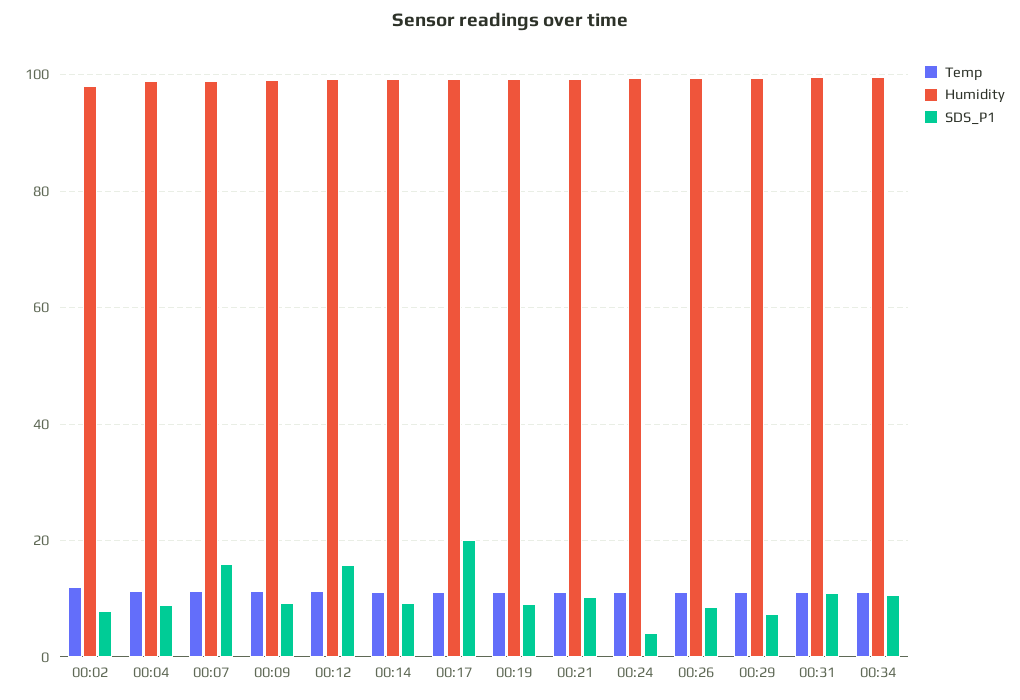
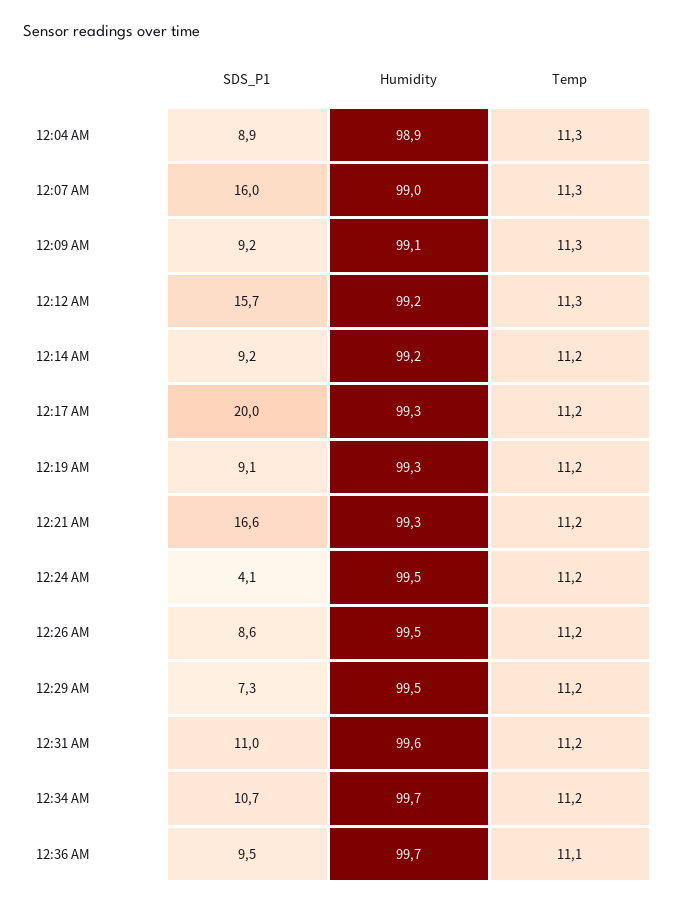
Temp, 00:02: 12 -> none
Humidity, 00:02: 98 -> none
SDS_P1, 00:02: 8 -> none
SDS_P1, 00:21: 10 -> 16.6
SDS_P1, 12:36 AM: none -> 9.5
Humidity, 12:36 AM: none -> 99.7
Temp, 12:36 AM: none -> 11.1

